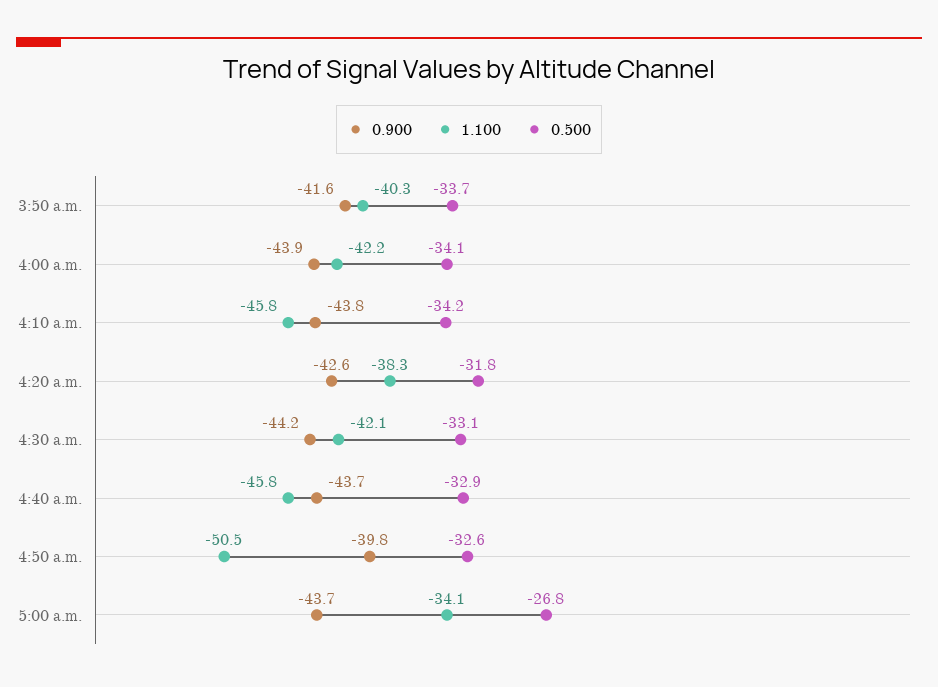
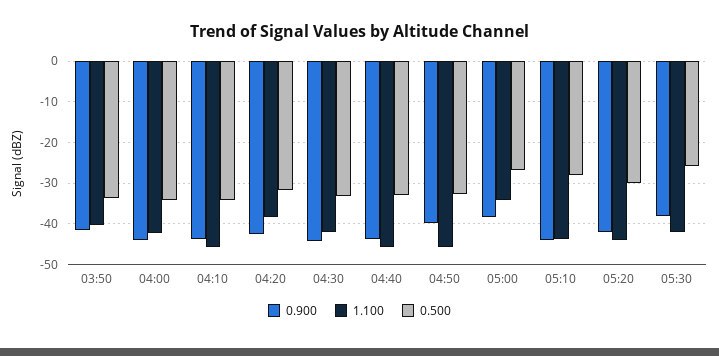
1.100, 4:50 a.m.: -50.5 -> -46
0.900, 5:00 a.m.: -43.7 -> -38
0.900, 05:10: none -> -44
1.100, 05:10: none -> -44
0.500, 05:10: none -> -28
0.900, 05:20: none -> -42
1.100, 05:20: none -> -44
0.500, 05:20: none -> -30
0.900, 05:30: none -> -38
1.100, 05:30: none -> -42
0.500, 05:30: none -> -26

